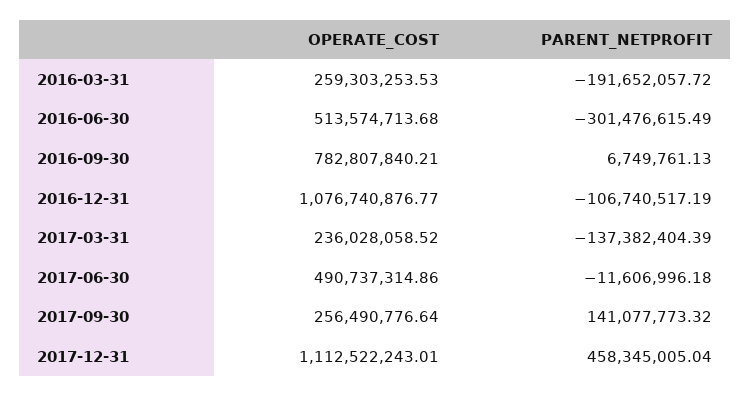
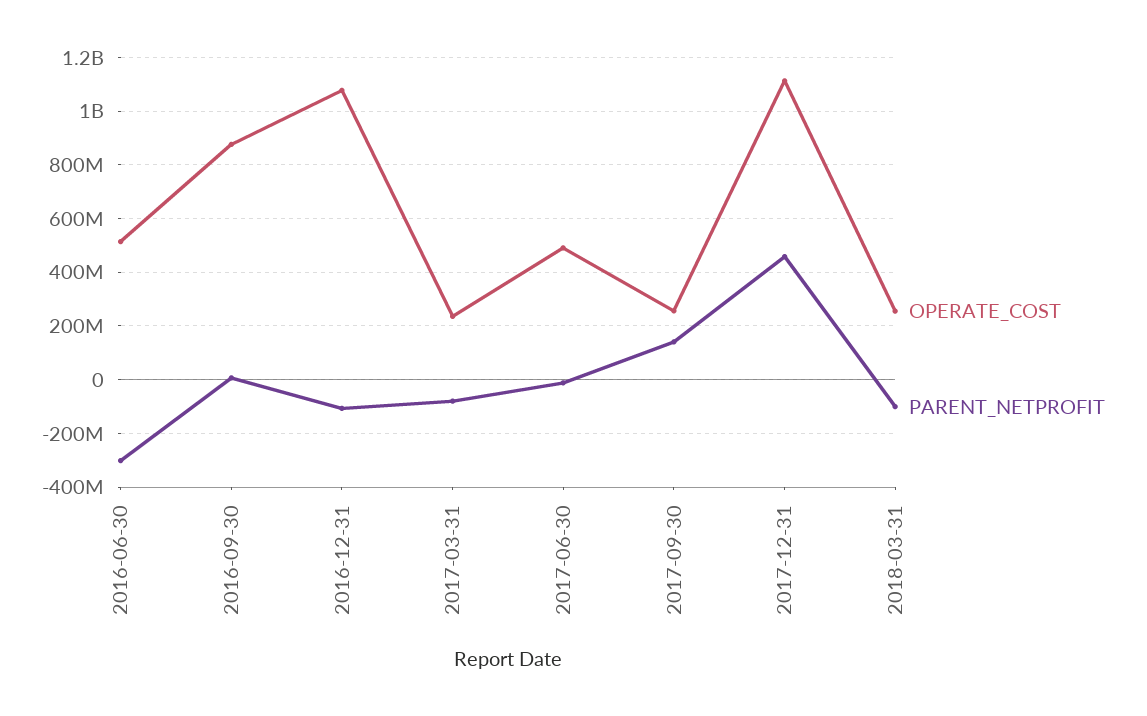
OPERATE_COST, 2016-03-31: 259303253.53 -> none
PARENT_NETPROFIT, 2016-03-31: -191652057.72 -> none
OPERATE_COST, 2016-09-30: 782807840.21 -> 875000000
PARENT_NETPROFIT, 2017-03-31: -137382404.39 -> -75000000
OPERATE_COST, 2018-03-31: none -> 250000000
PARENT_NETPROFIT, 2018-03-31: none -> -100000000

